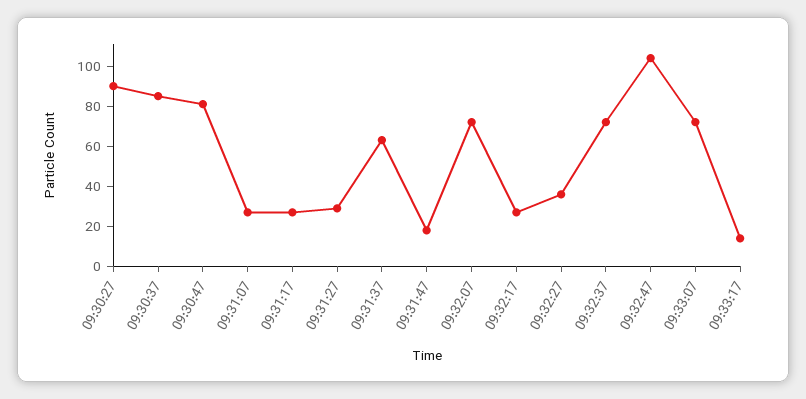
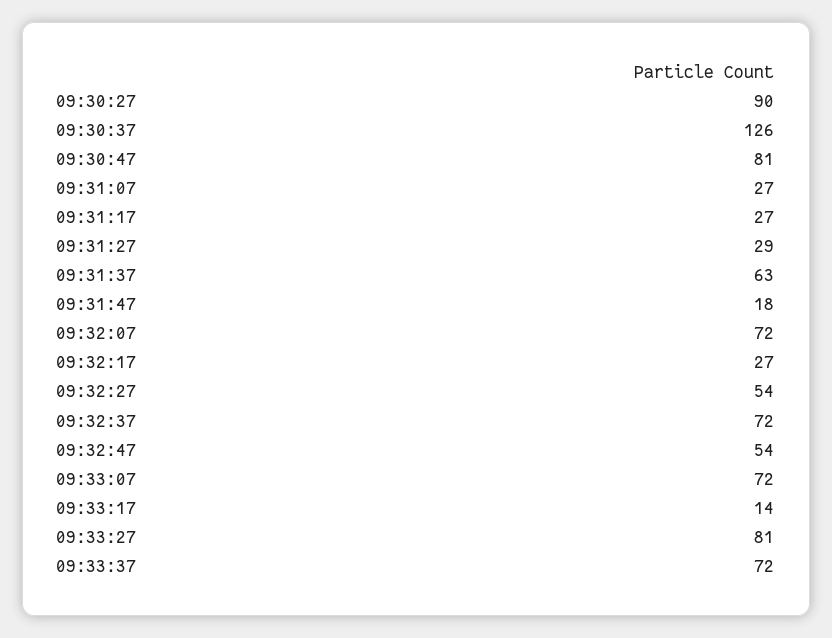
09:30:37: 85 -> 126
09:32:27: 35 -> 54
09:32:47: 105 -> 54
09:33:27: none -> 81
09:33:37: none -> 72

